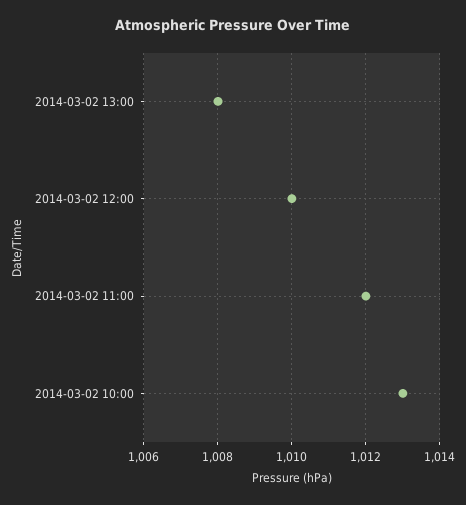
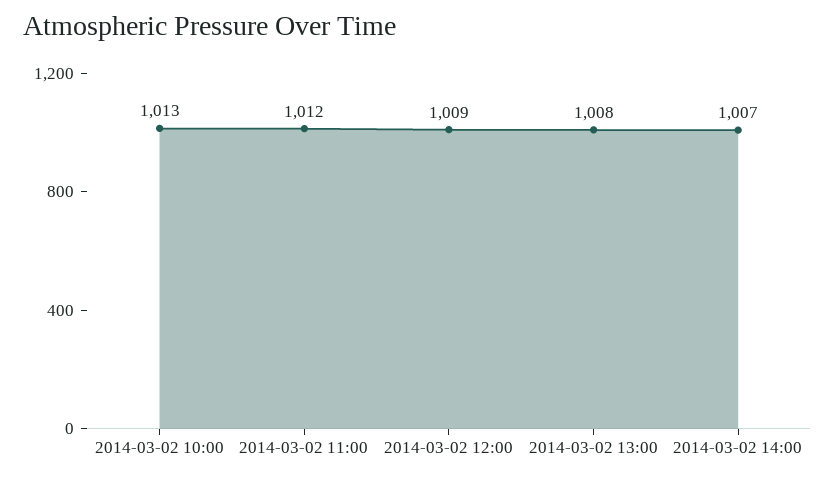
2014-03-02 12:00: 1010 -> 1009
2014-03-02 14:00: none -> 1007

